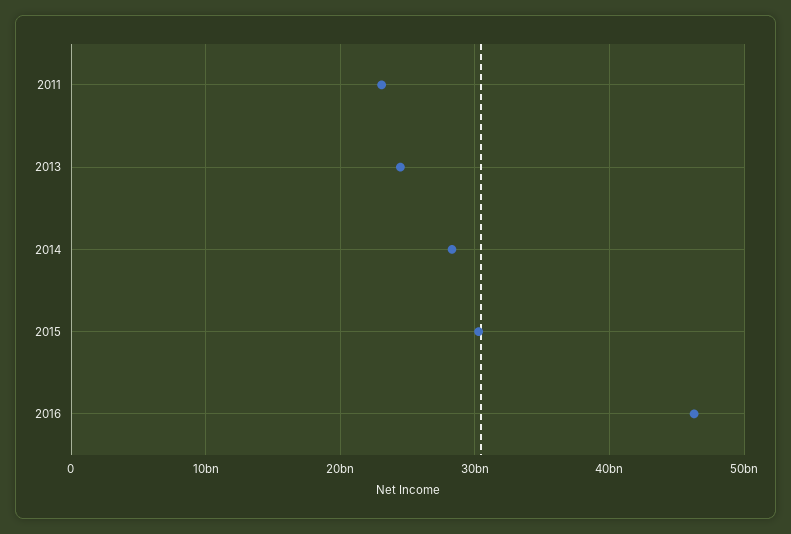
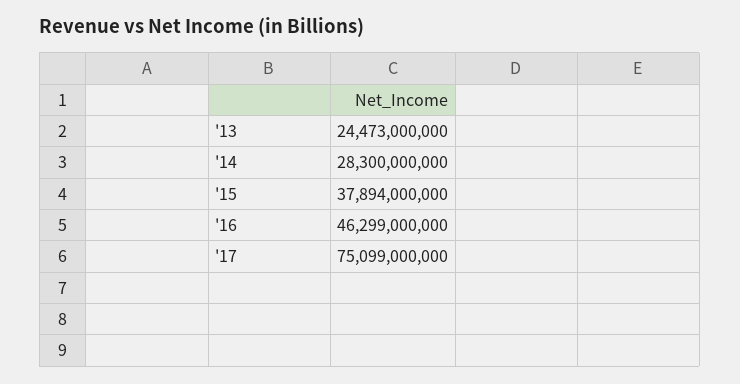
2011: 23000000000 -> none
2015: 30000000000 -> 37894000000
'17: none -> 75099000000

